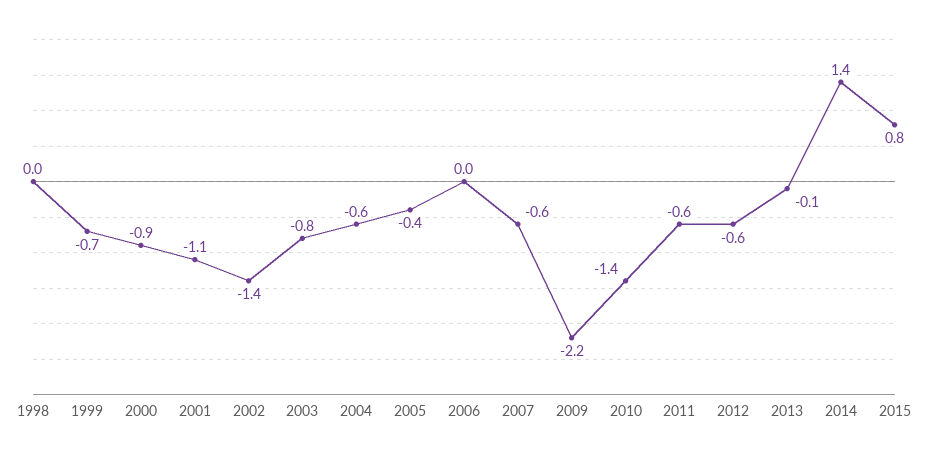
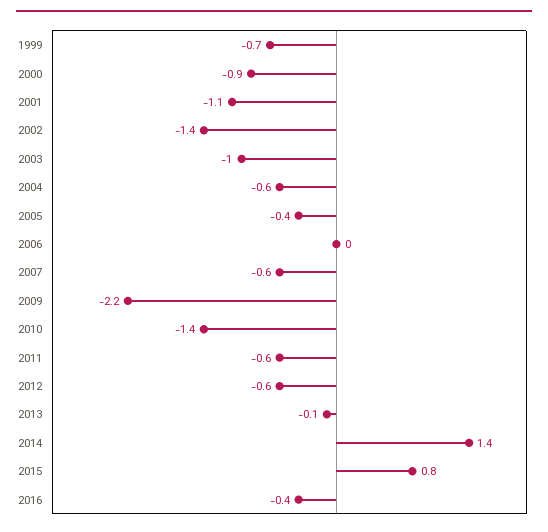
1998: 0 -> none
2003: -0.8 -> -1
2016: none -> -0.4

